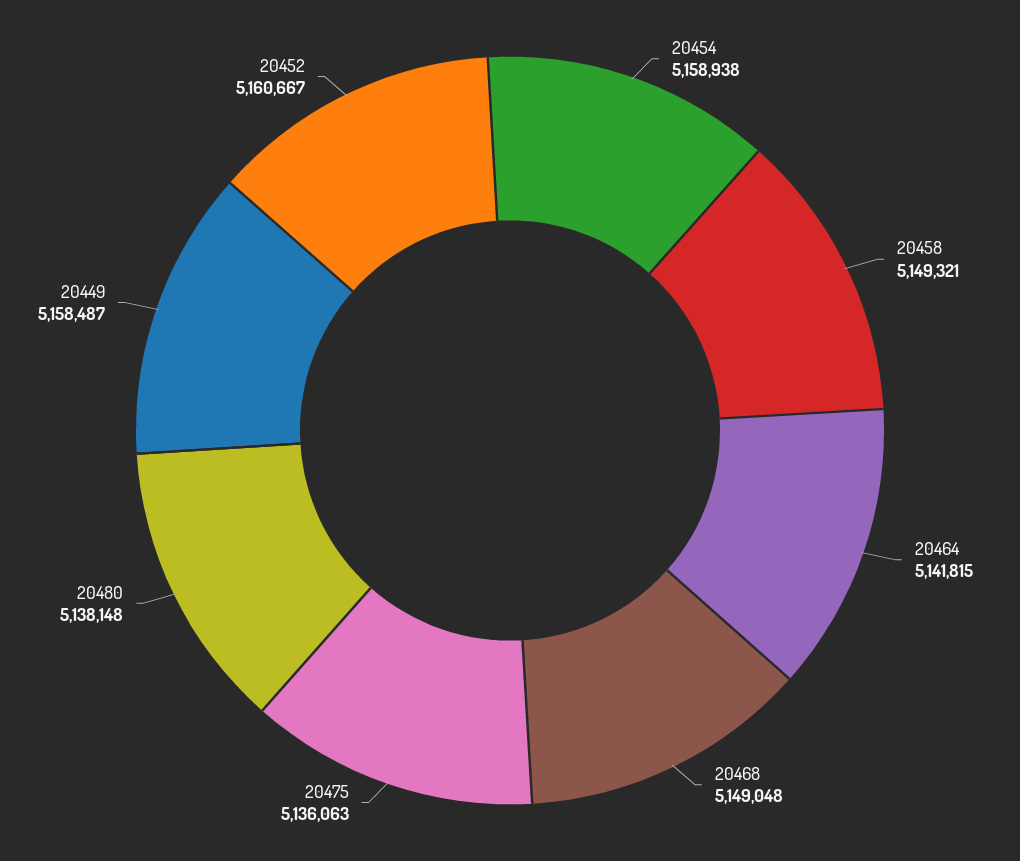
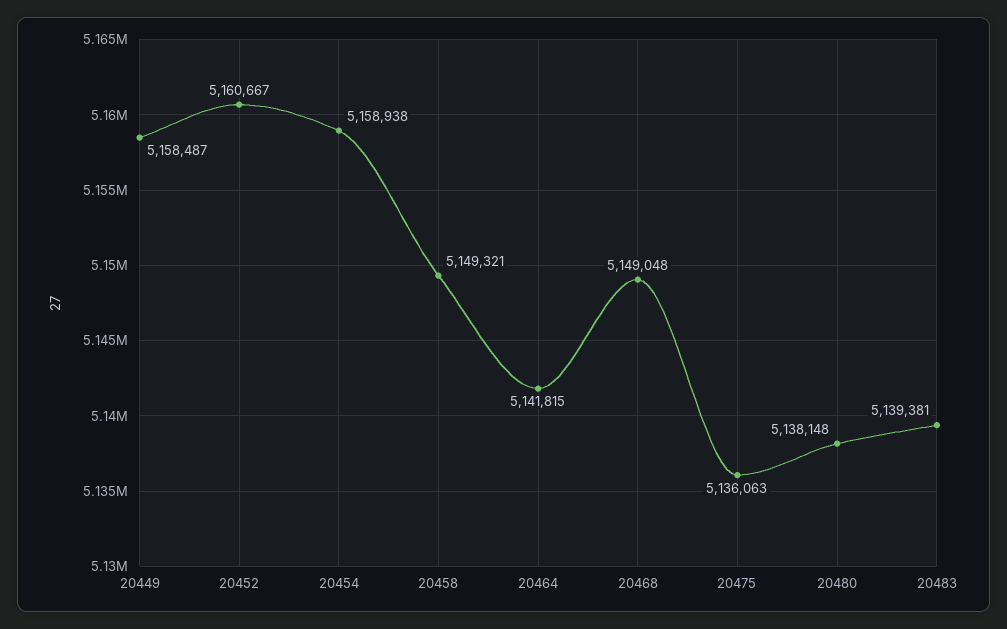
20483: none -> 5139381

